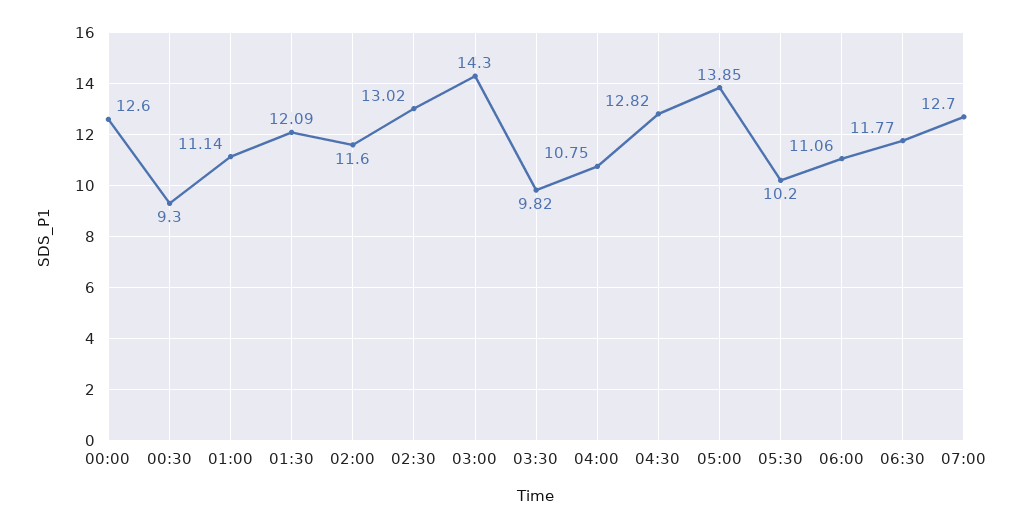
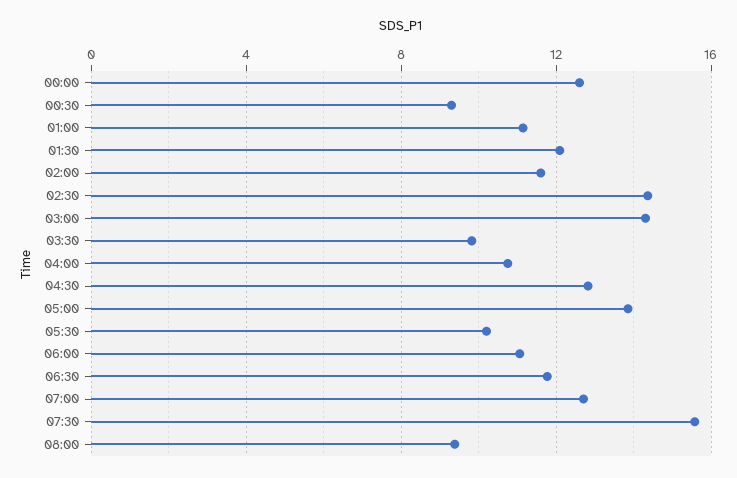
02:30: 13.02 -> 14.5
07:30: none -> 15.5
08:00: none -> 9.5

